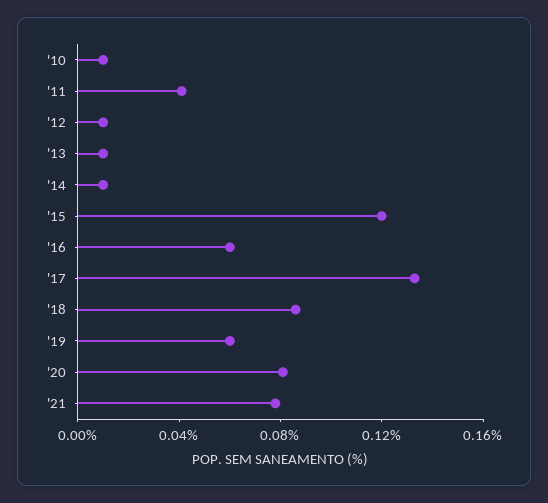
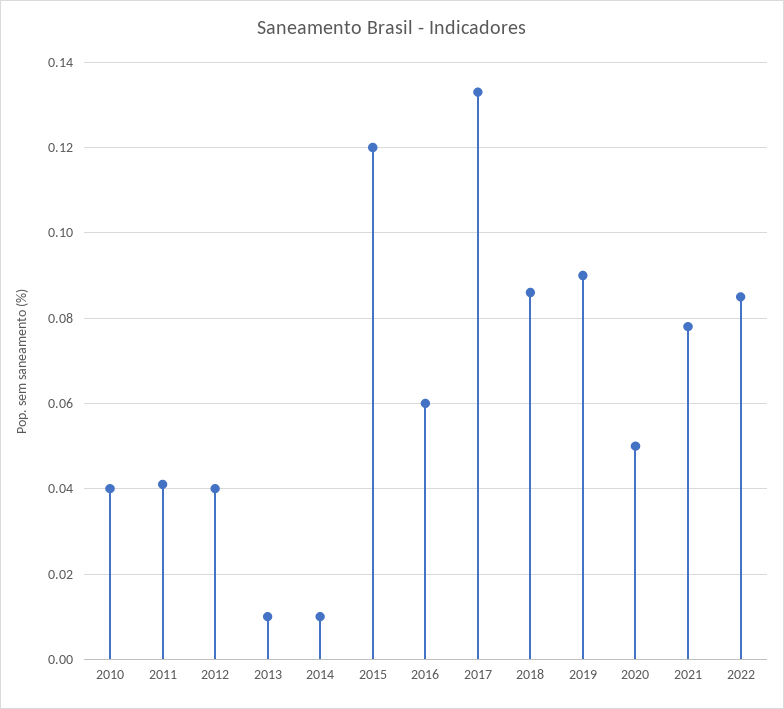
'10: 0.01 -> 0.04
'12: 0.01 -> 0.04
'19: 0.06 -> 0.09
'20: 0.08 -> 0.05
2022: none -> 0.085

